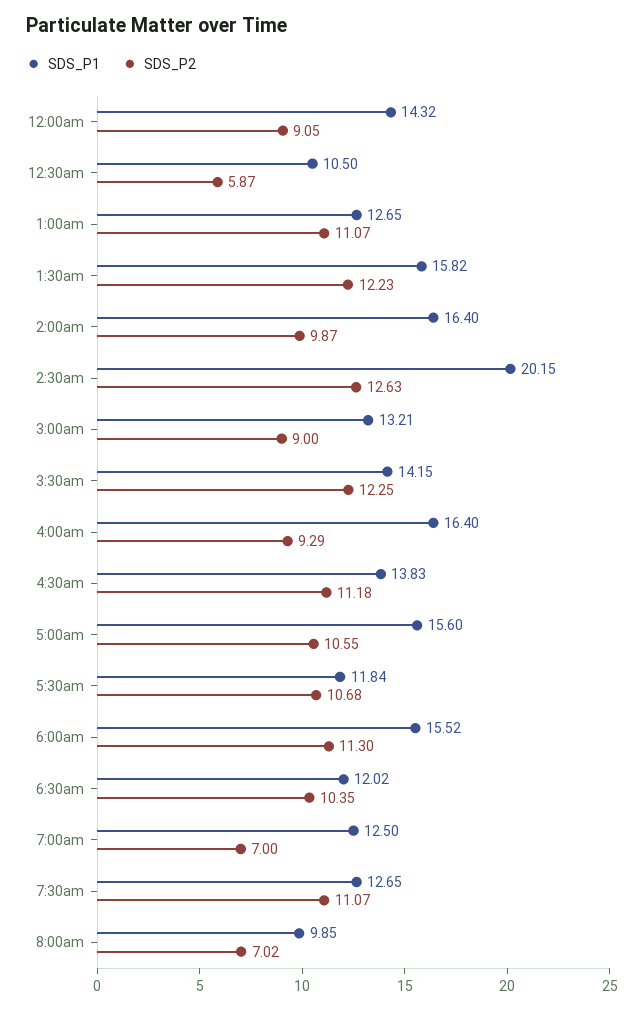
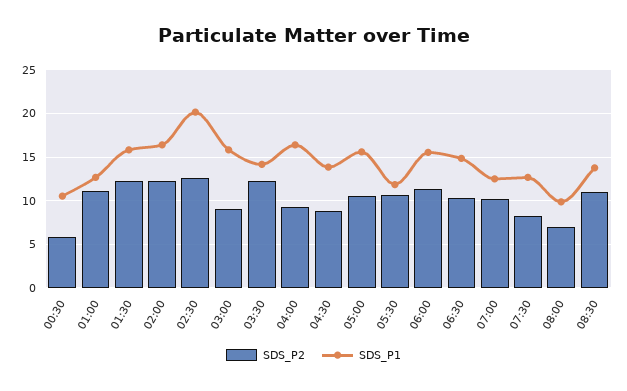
SDS_P1, 12:00am: 14.32 -> none
SDS_P2, 12:00am: 9.05 -> none
SDS_P2, 2:00am: 9.87 -> 12
SDS_P1, 3:00am: 13.21 -> 16
SDS_P2, 4:30am: 11.18 -> 9
SDS_P1, 6:30am: 12.02 -> 15
SDS_P2, 7:00am: 7 -> 10
SDS_P2, 7:30am: 11.07 -> 8
SDS_P2, 08:30: none -> 11
SDS_P1, 08:30: none -> 14

